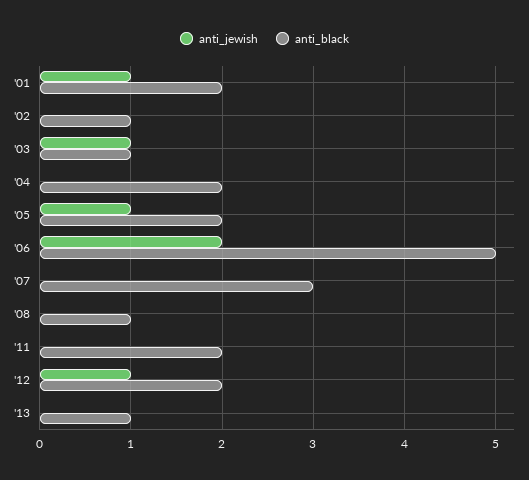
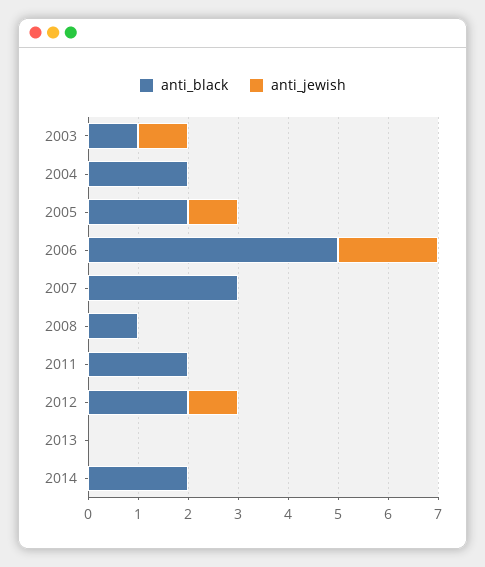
anti_jewish, '01: 1 -> none
anti_black, '01: 2 -> none
anti_jewish, '02: 0 -> none
anti_black, '02: 1 -> none
anti_black, '13: 1 -> 0
anti_black, 2014: none -> 2
anti_jewish, 2014: none -> 0

